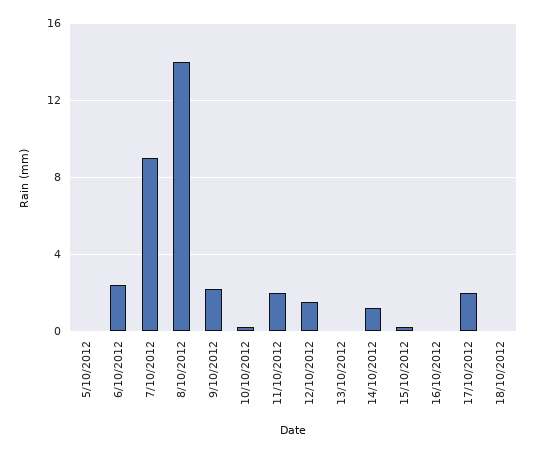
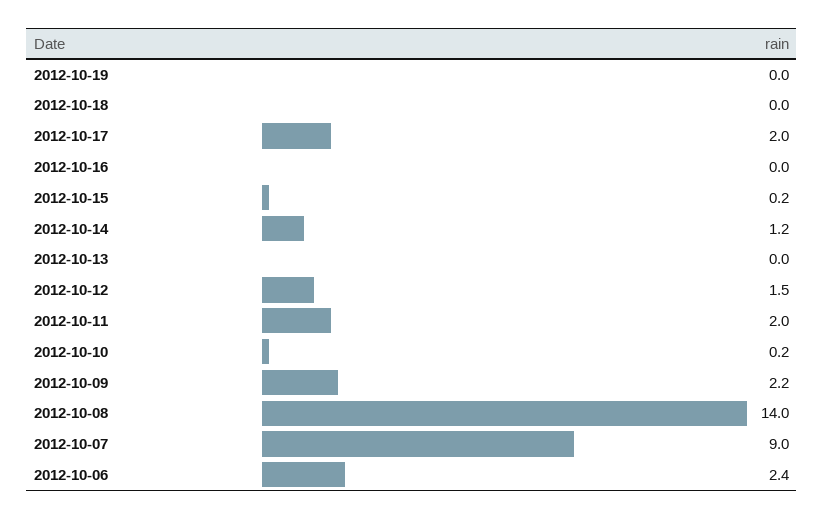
5/10/2012: 0 -> none
2012-10-19: none -> 0

